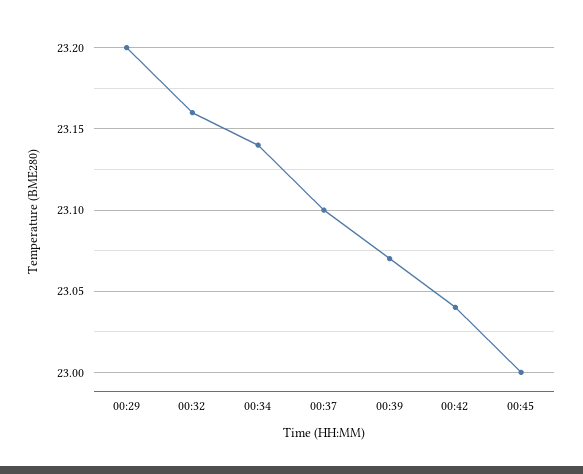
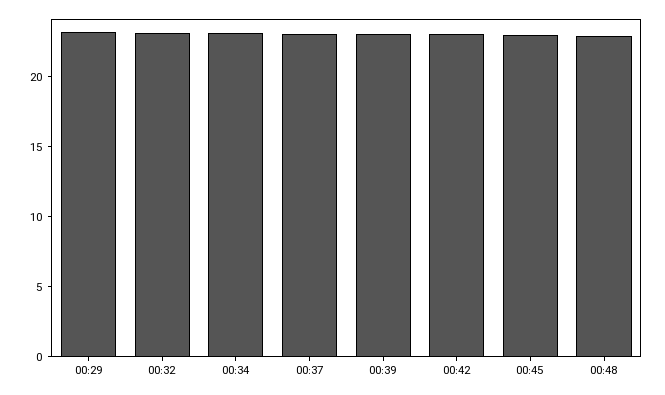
00:48: none -> 23

